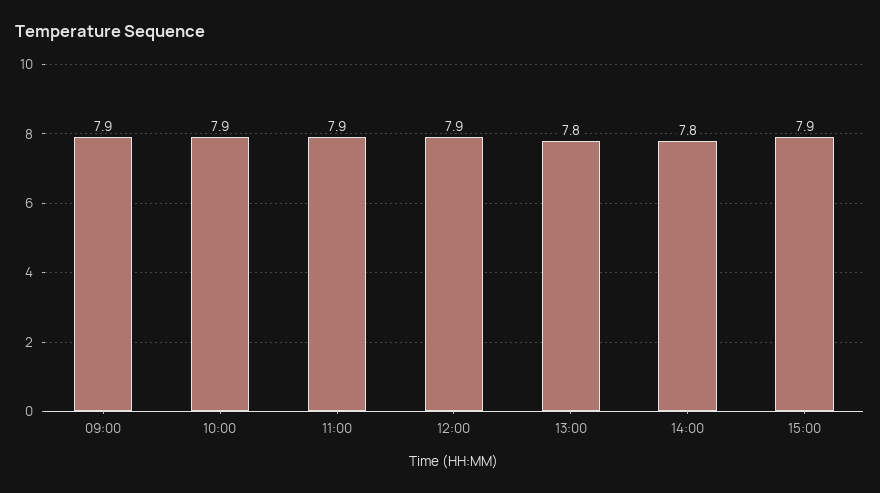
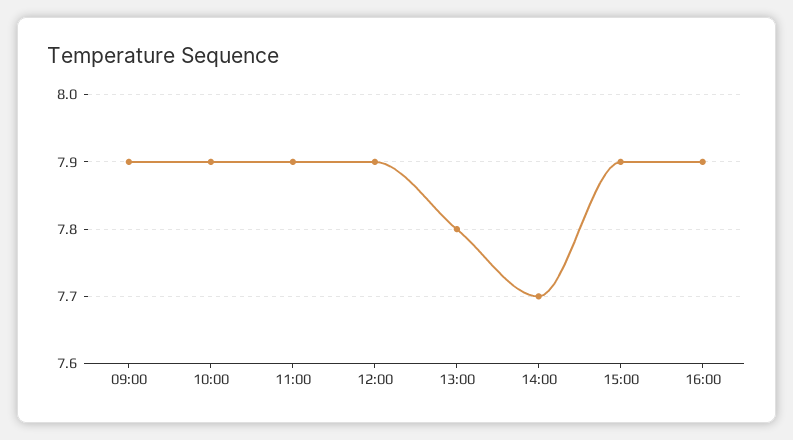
14:00: 7.8 -> 7.7
16:00: none -> 7.9

